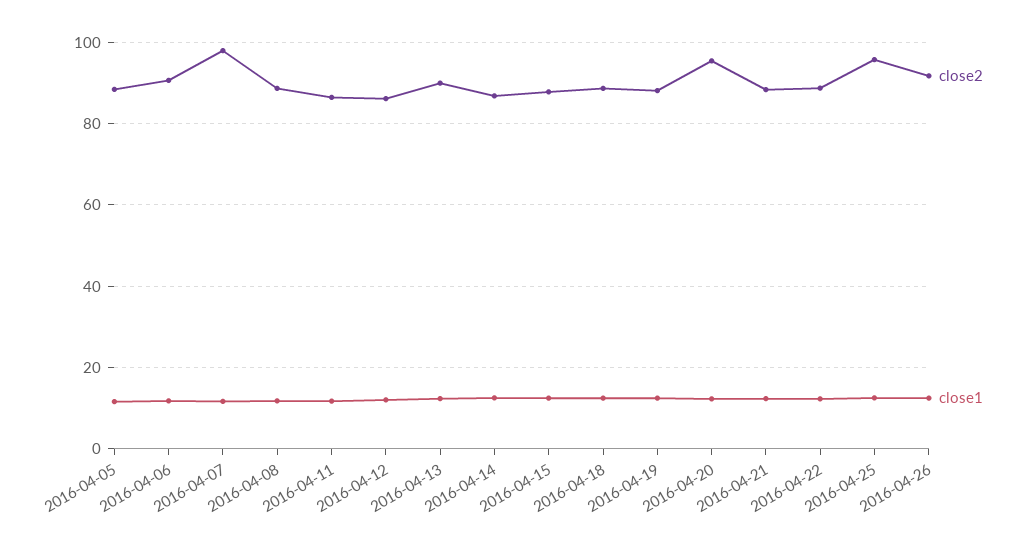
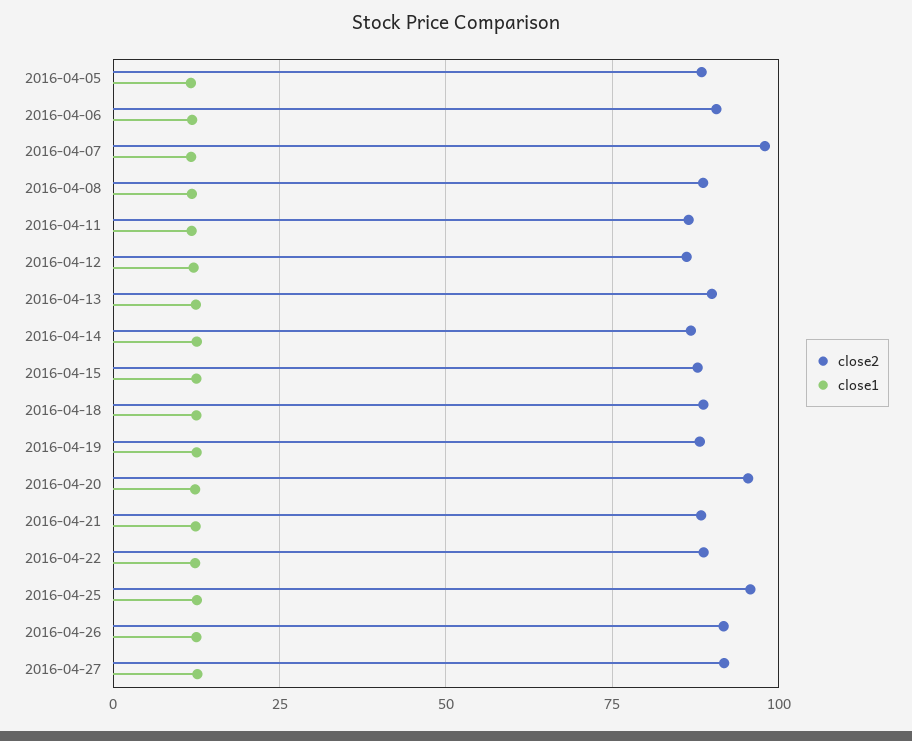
close2, 2016-04-27: none -> 92.5
close1, 2016-04-27: none -> 12.5

